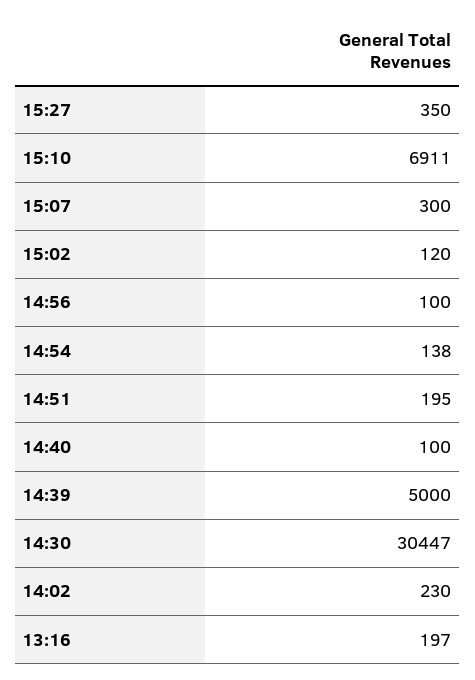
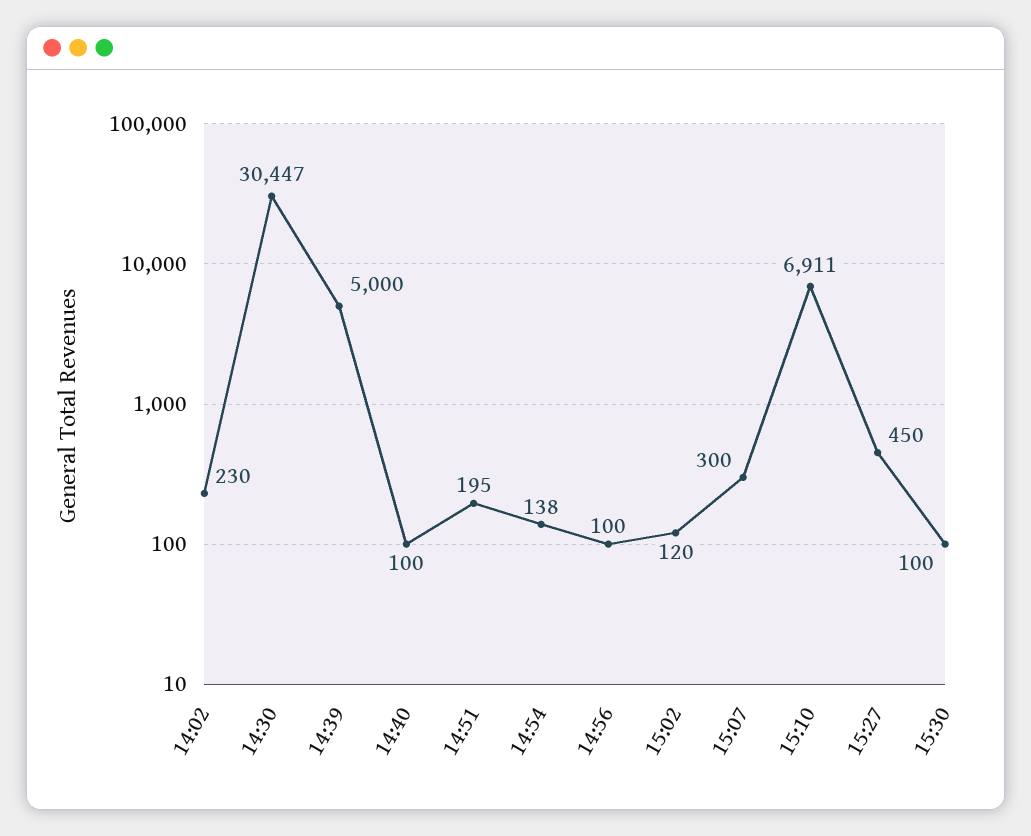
15:27: 350 -> 450
13:16: 197 -> none
15:30: none -> 100

